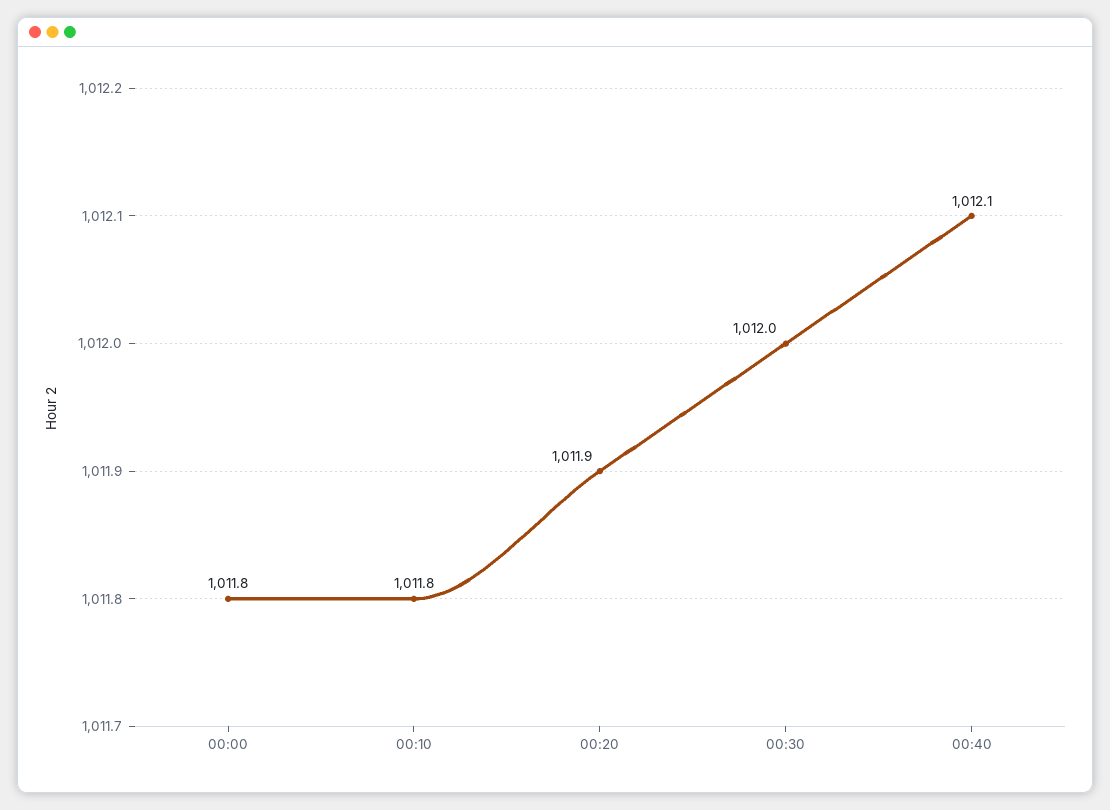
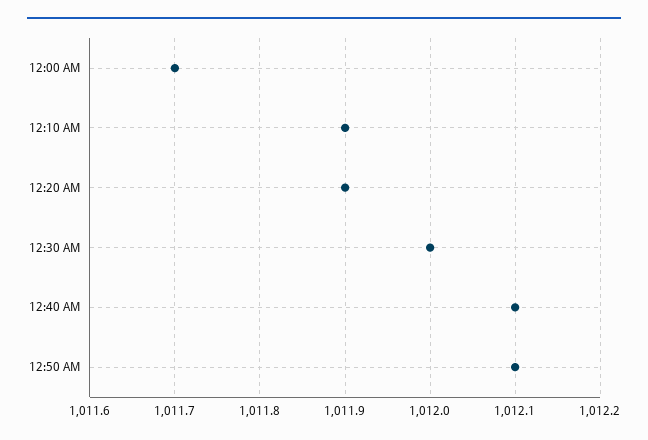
00:00: 1011.8 -> 1011.7
00:10: 1011.8 -> 1011.9
12:50 AM: none -> 1012.1

